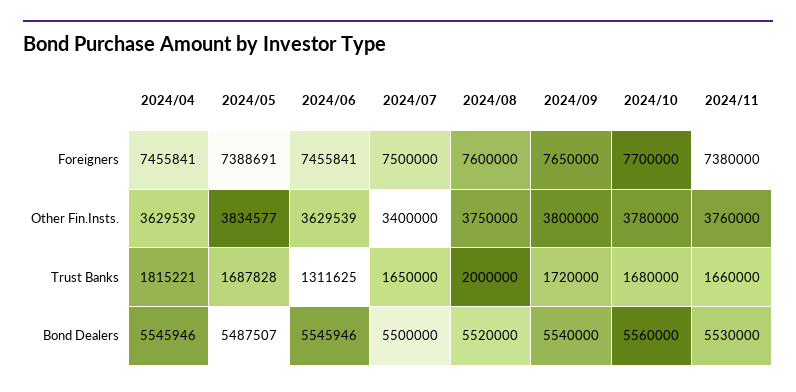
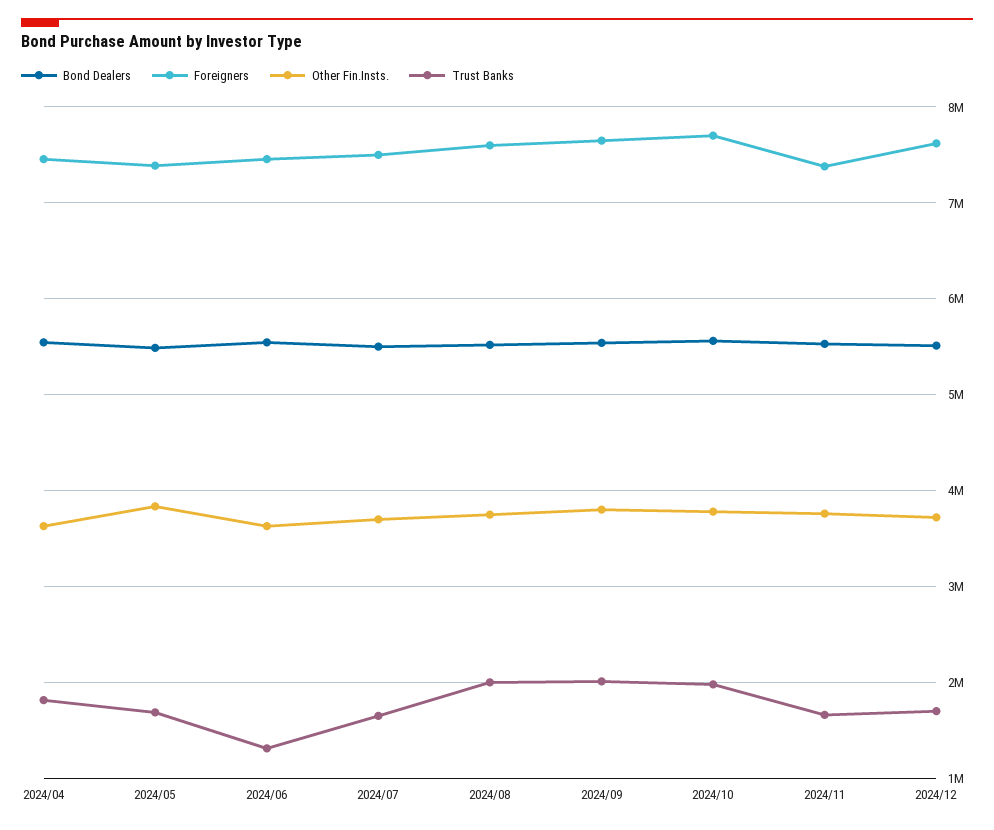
Other Fin.Insts., 2024/07: 3400000 -> 3700000
Trust Banks, 2024/09: 1720000 -> 2000000
Trust Banks, 2024/10: 1680000 -> 2000000
Bond Dealers, 2024/12: none -> 5500000
Foreigners, 2024/12: none -> 7600000
Other Fin.Insts., 2024/12: none -> 3700000
Trust Banks, 2024/12: none -> 1700000

